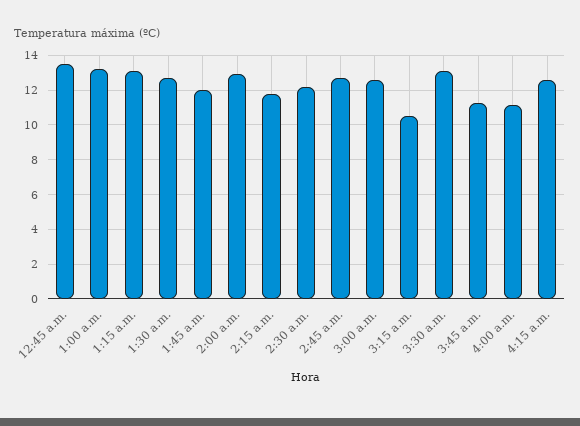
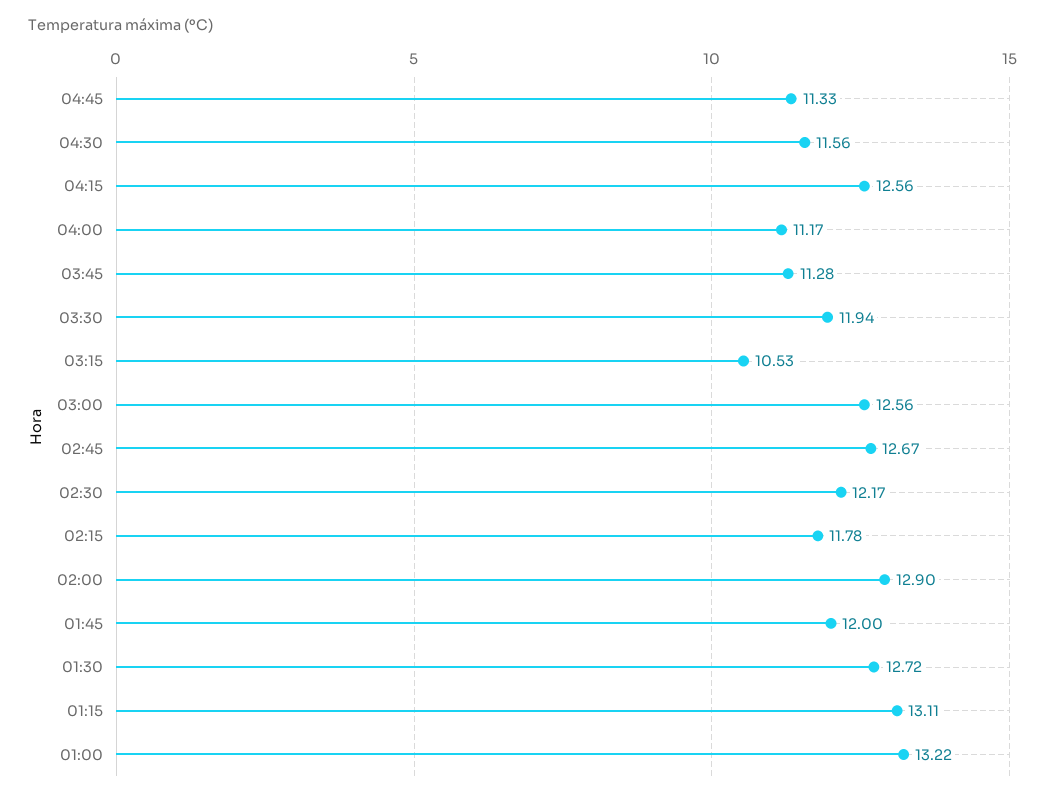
12:45 a.m.: 13.5 -> none
3:30 a.m.: 13 -> 11.94
04:45: none -> 11.33
04:30: none -> 11.56

